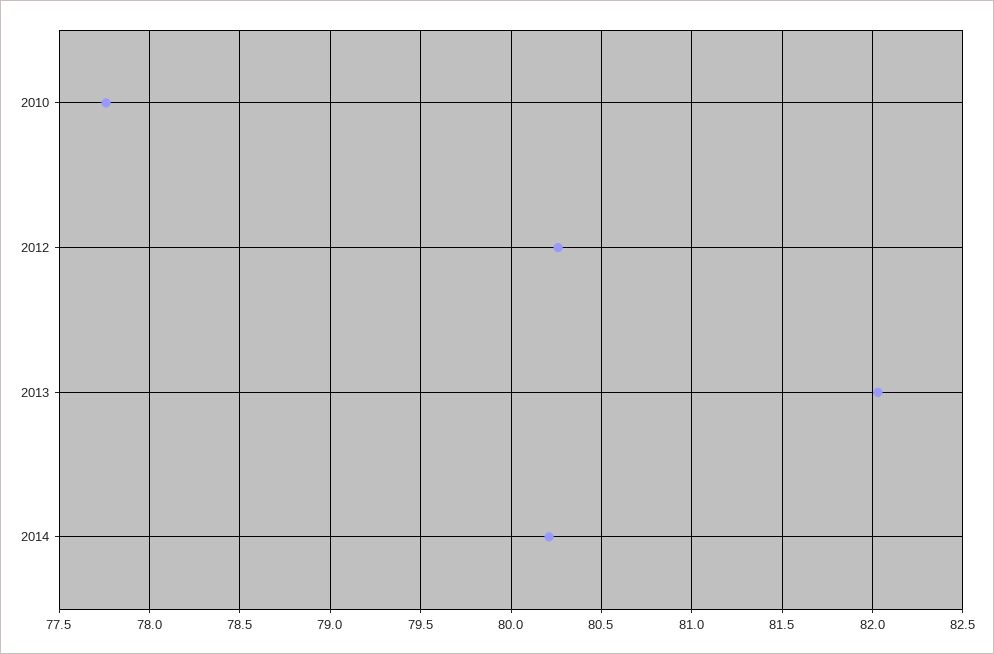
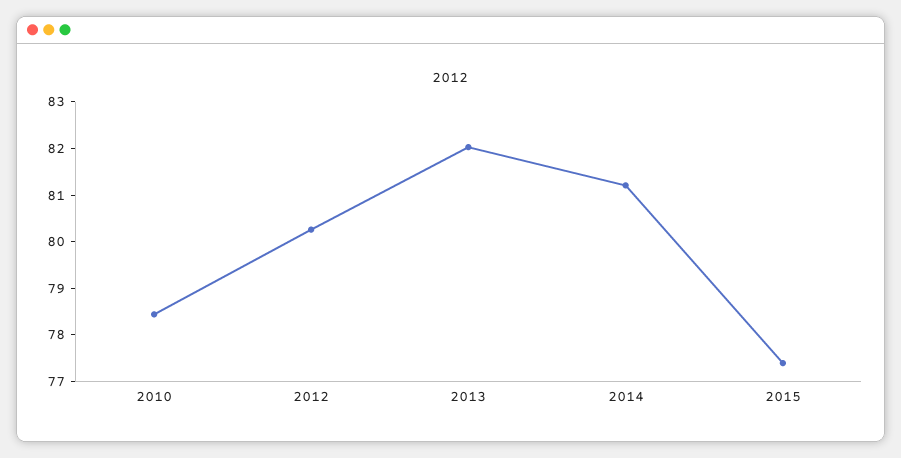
2010: 77.75 -> 78.4
2014: 80.2 -> 81.2
2015: none -> 77.4

